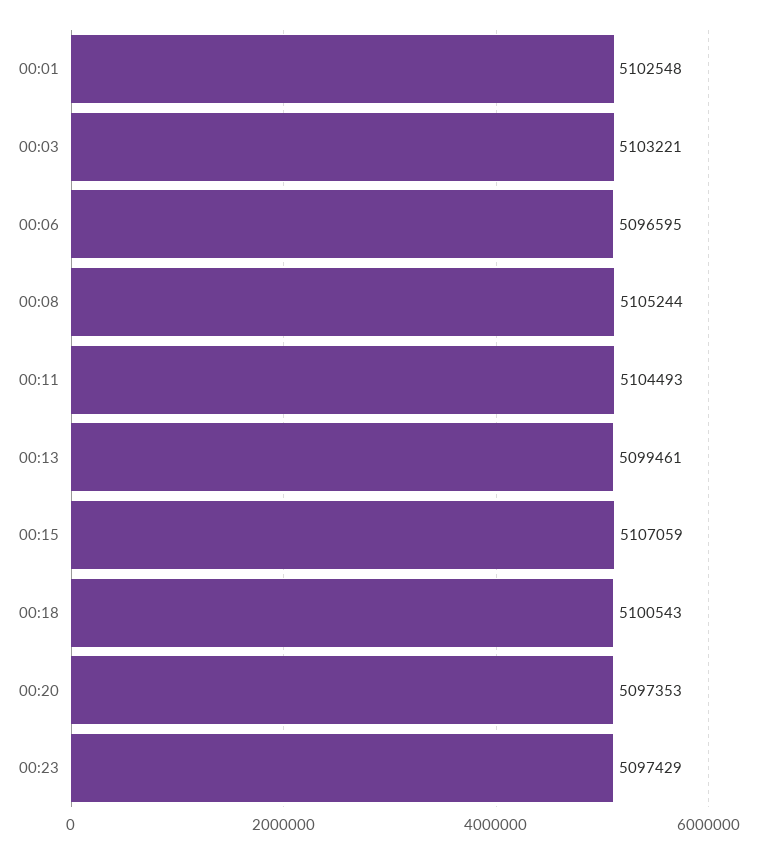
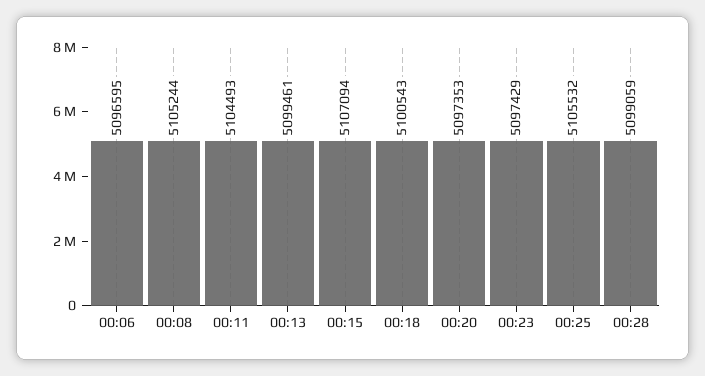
00:01: 5102548 -> none
00:03: 5103221 -> none
00:15: 5107059 -> 5107094
00:25: none -> 5105532
00:28: none -> 5099059

